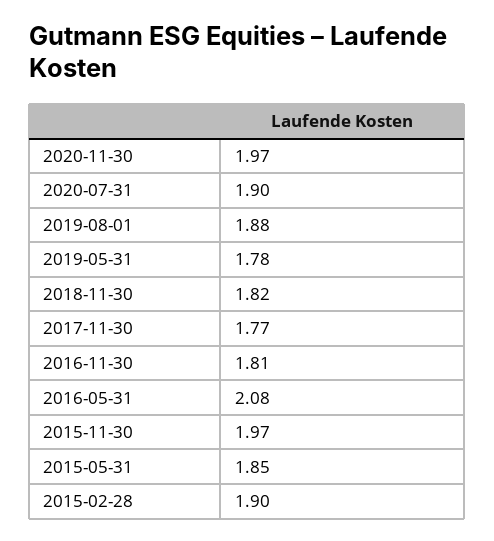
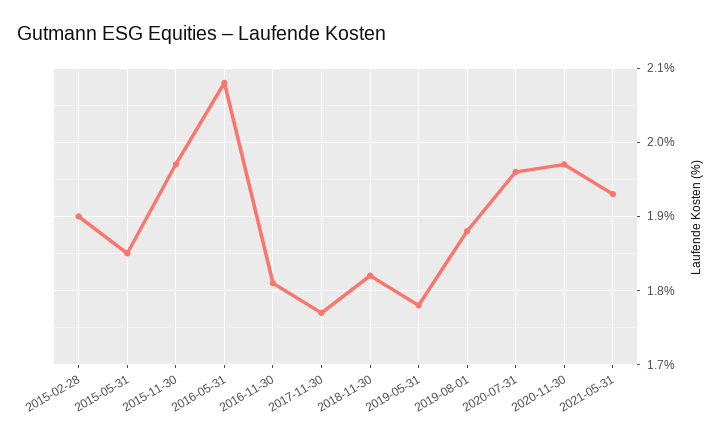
2020-07-31: 1.9 -> 1.96
2021-05-31: none -> 1.93

